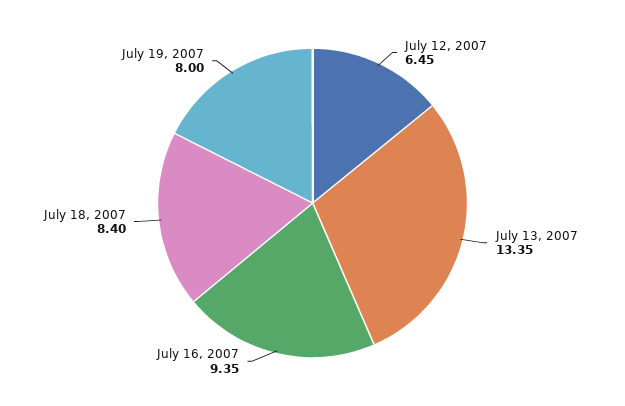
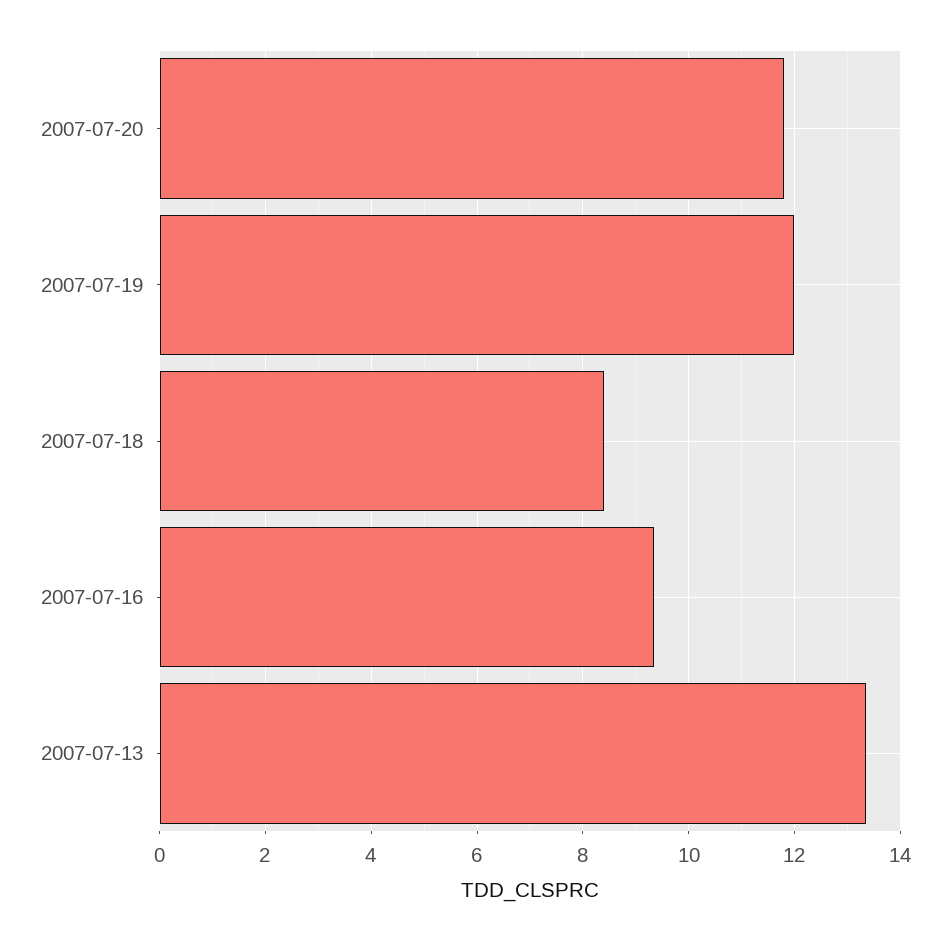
July 12, 2007: 6.45 -> none
July 19, 2007: 8 -> 12
2007-07-20: none -> 11.8

